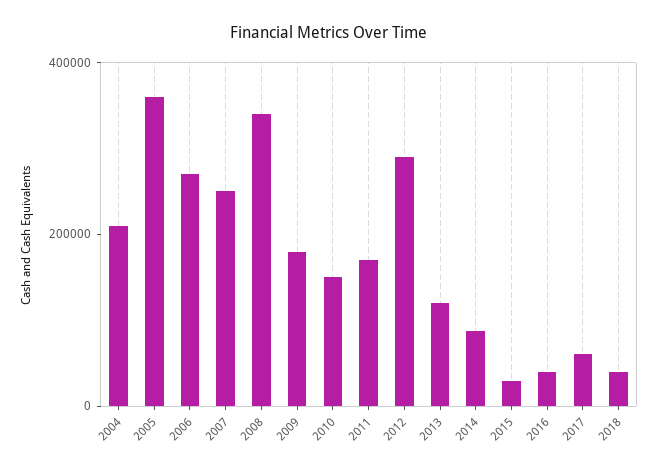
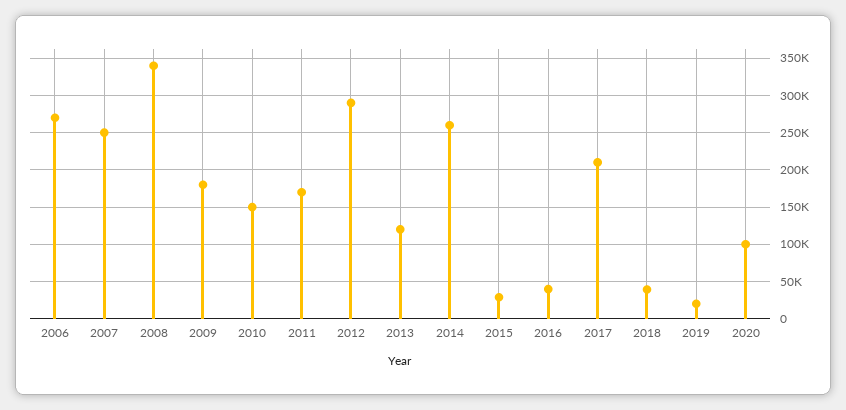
2004: 200000 -> none
2005: 350000 -> none
2014: 100000 -> 260000
2017: 50000 -> 210000
2019: none -> 20000
2020: none -> 100000

